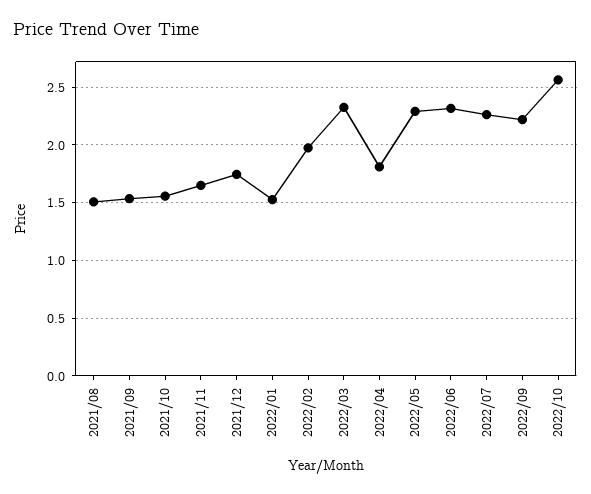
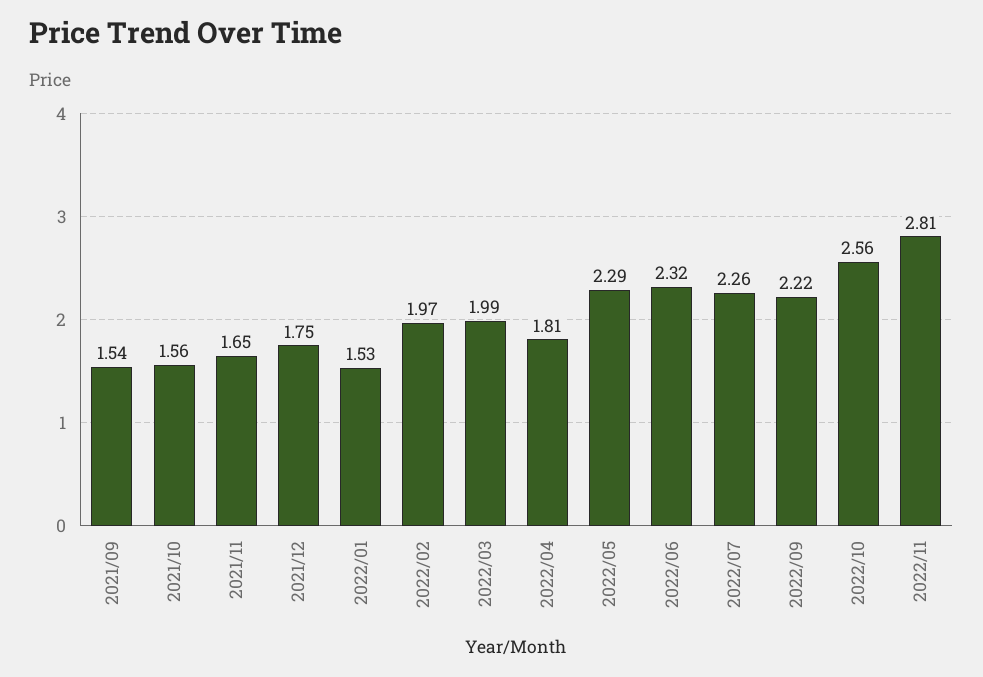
2021/08: 1.5 -> none
2022/03: 2.3 -> 1.99
2022/11: none -> 2.81

